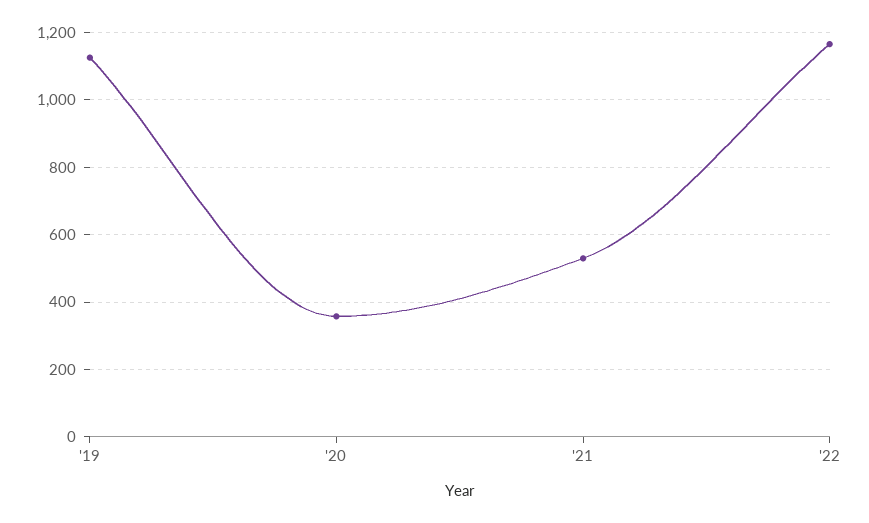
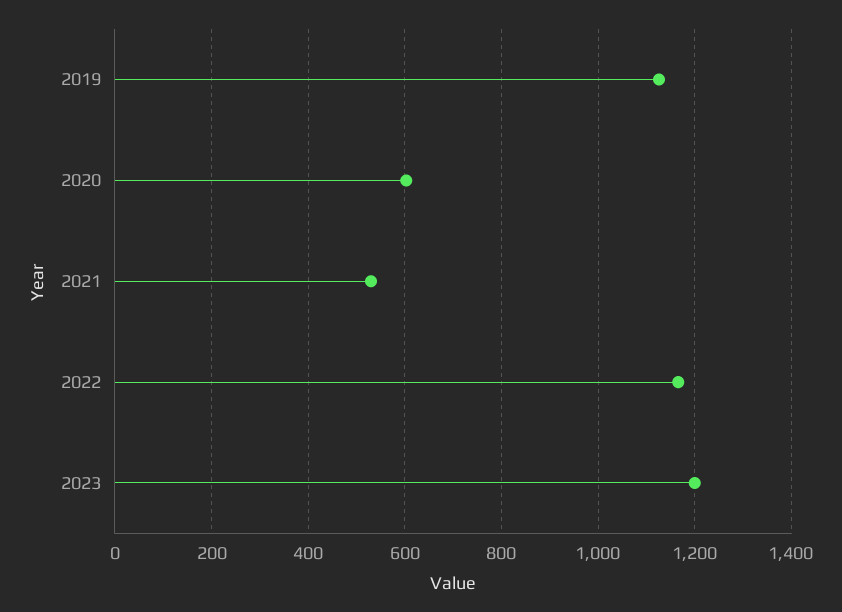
'20: 360 -> 600
2023: none -> 1200

